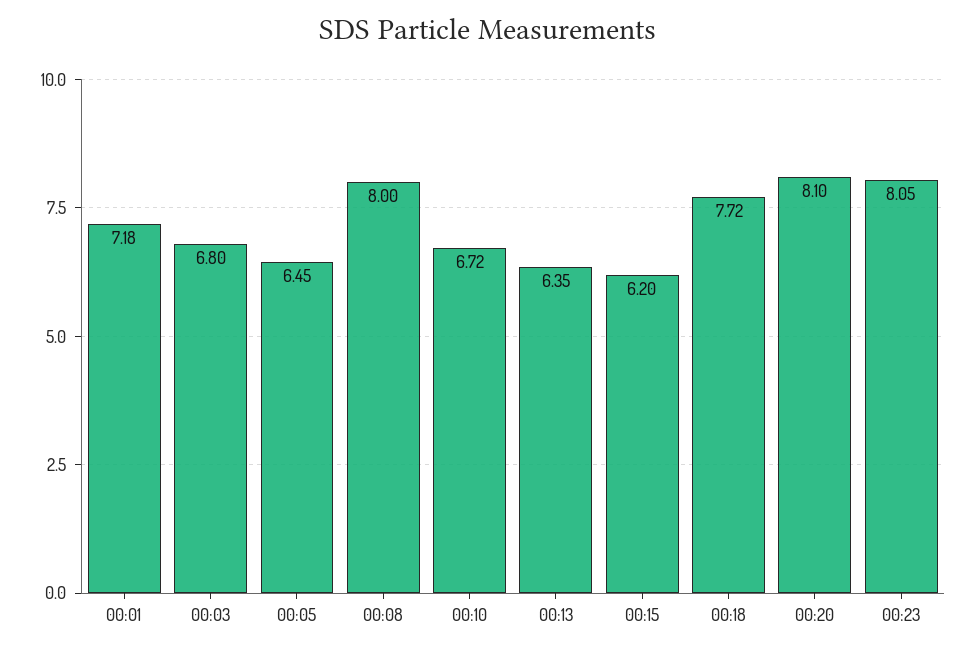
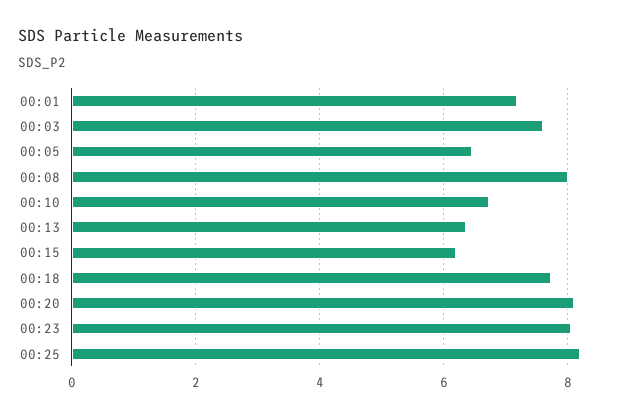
00:03: 6.8 -> 7.6
00:25: none -> 8.2

